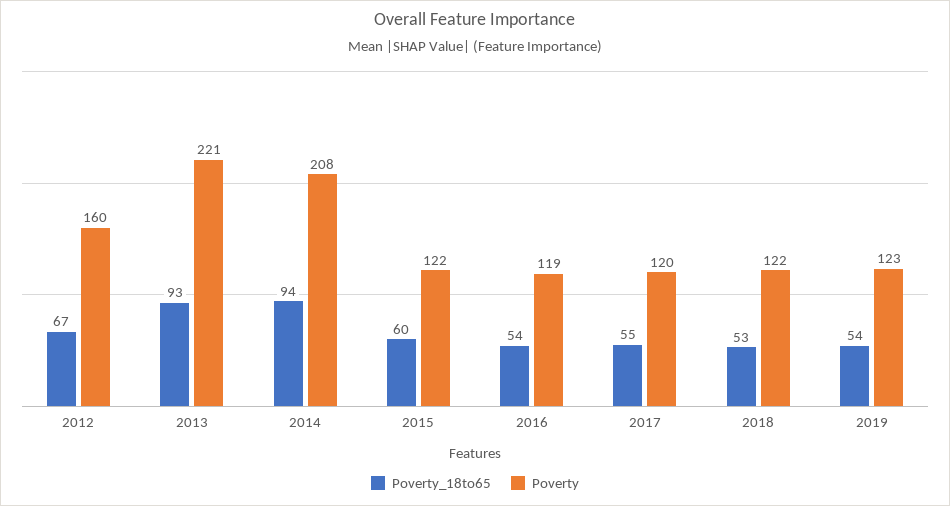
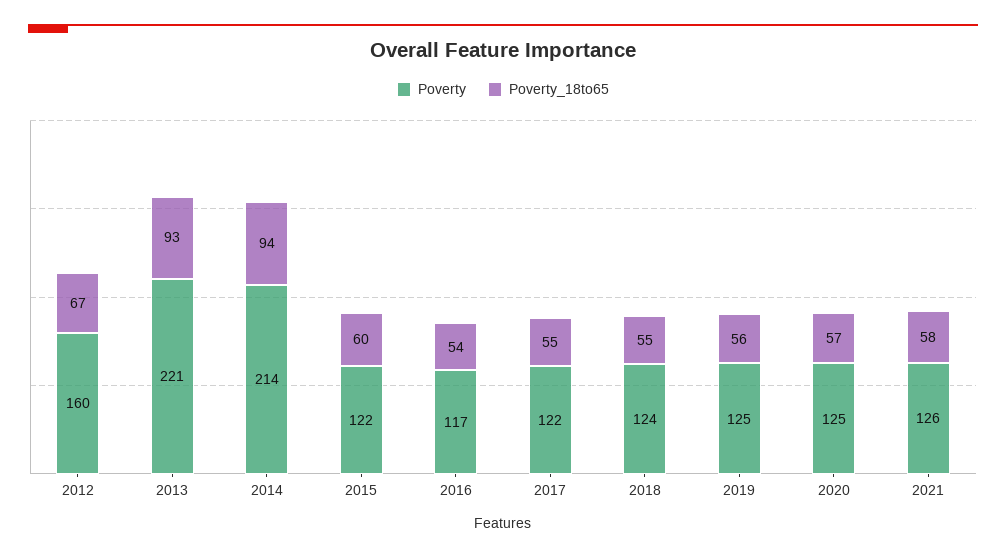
Poverty, 2014: 208 -> 214
Poverty, 2016: 119 -> 117
Poverty, 2017: 120 -> 122
Poverty_18to65, 2018: 53 -> 55
Poverty, 2018: 122 -> 124
Poverty_18to65, 2019: 54 -> 56
Poverty, 2019: 123 -> 125
Poverty, 2020: none -> 125
Poverty_18to65, 2020: none -> 57
Poverty, 2021: none -> 126
Poverty_18to65, 2021: none -> 58

